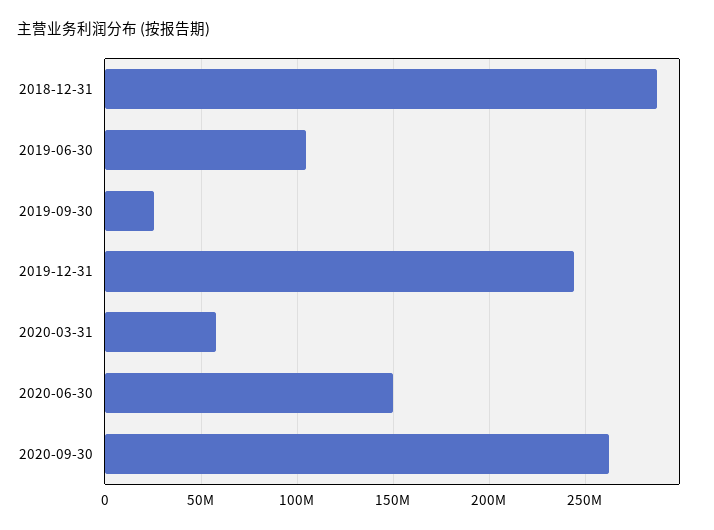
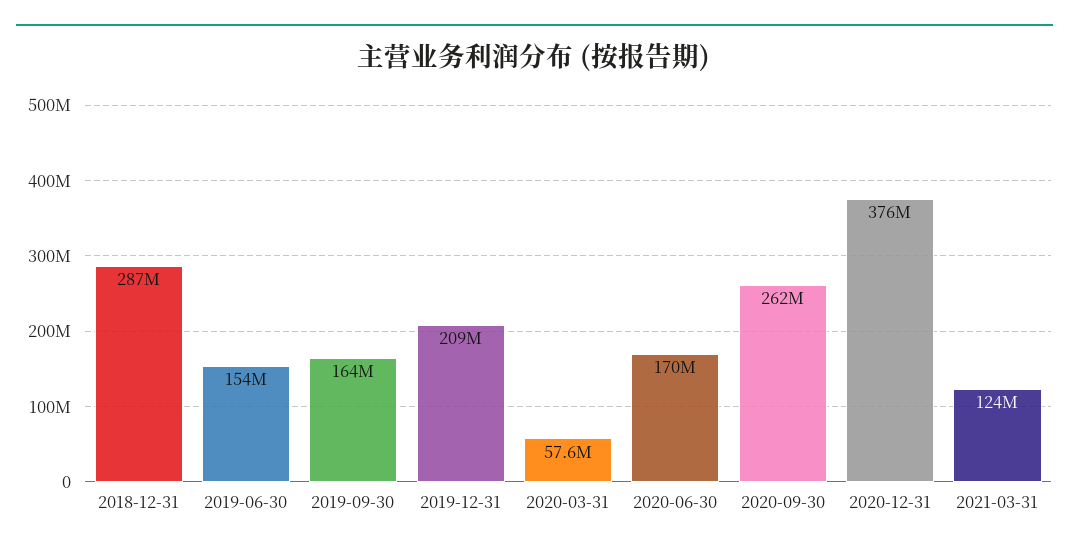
2019-06-30: 105000000 -> 154000000
2019-09-30: 25000000 -> 164000000
2019-12-31: 245000000 -> 209000000
2020-06-30: 150000000 -> 170000000
2020-12-31: none -> 376000000
2021-03-31: none -> 124000000

